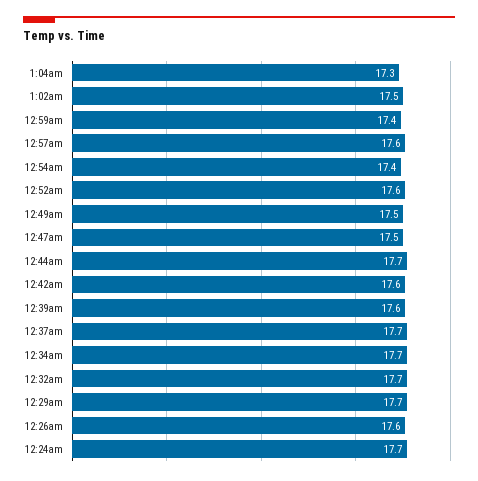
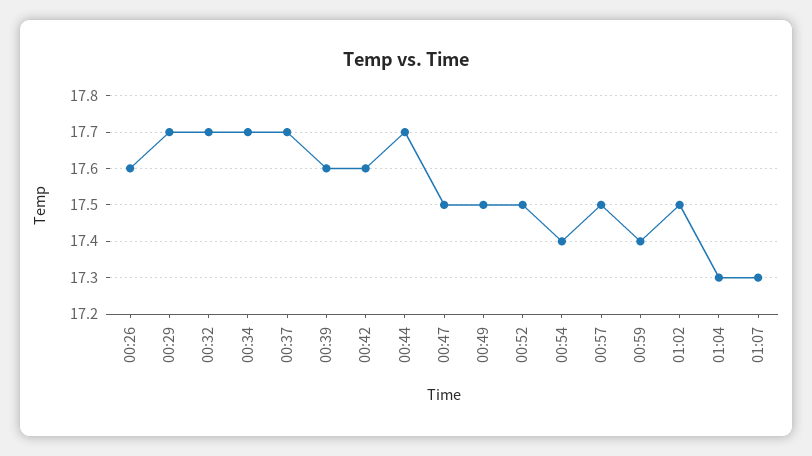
12:57am: 17.6 -> 17.5
12:52am: 17.6 -> 17.5
12:24am: 17.7 -> none
01:07: none -> 17.3

